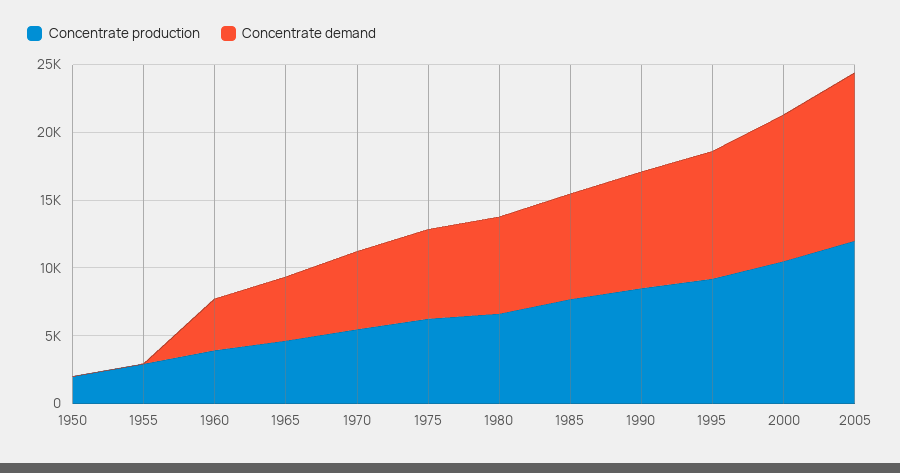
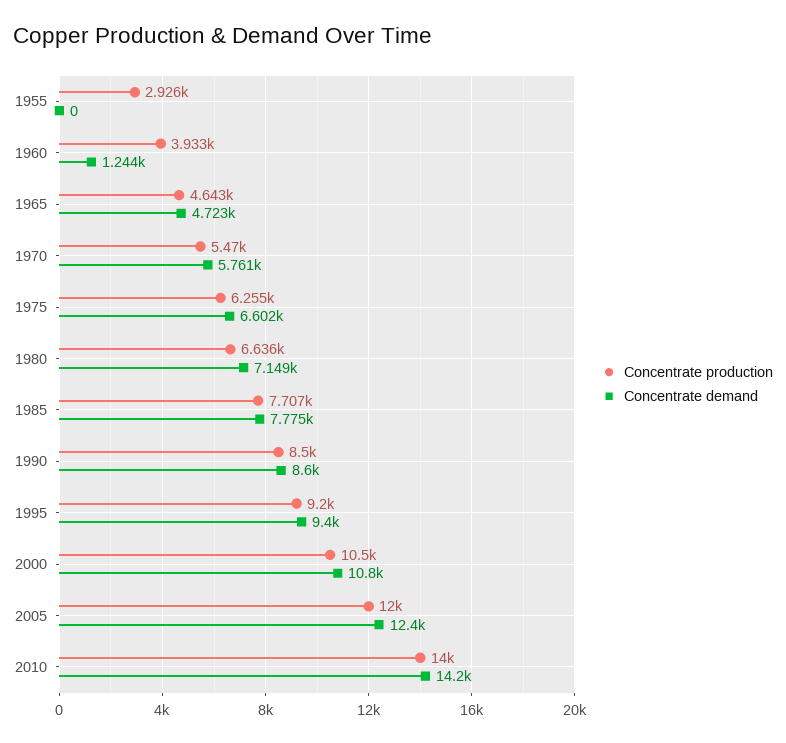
Concentrate production, 1950: 2000 -> none
Concentrate demand, 1950: 0 -> none
Concentrate demand, 1960: 4000 -> 1244
Concentrate production, 2010: none -> 14000
Concentrate demand, 2010: none -> 14200

